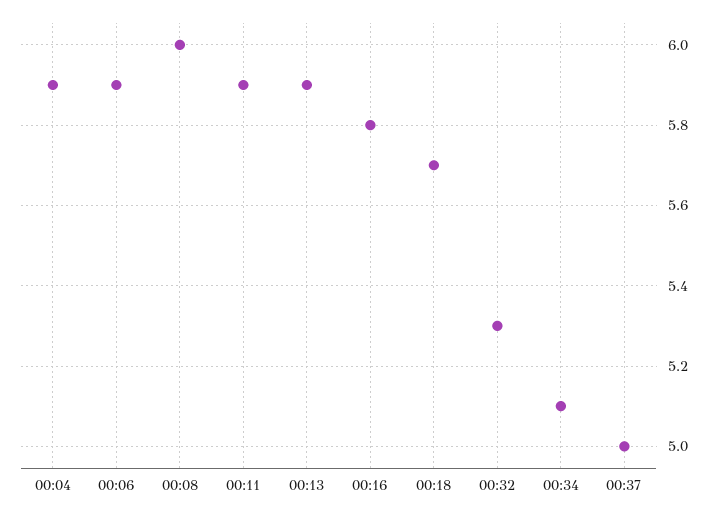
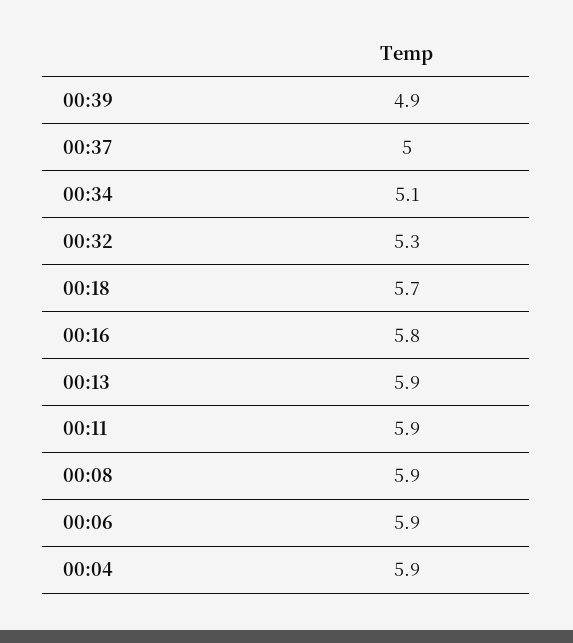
00:08: 6 -> 5.9
00:39: none -> 4.9

